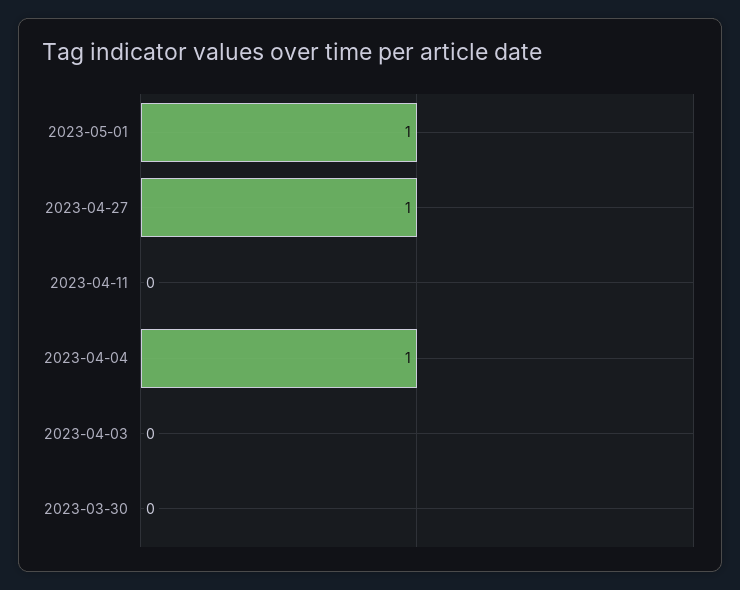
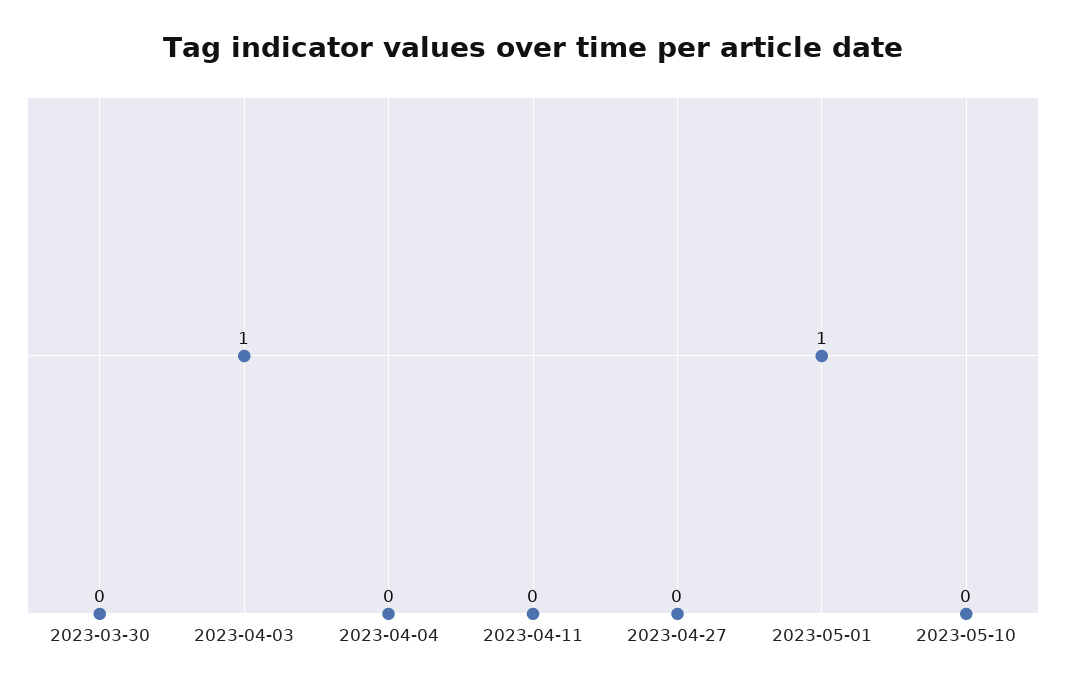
2023-04-27: 1 -> 0
2023-04-04: 1 -> 0
2023-04-03: 0 -> 1
2023-05-10: none -> 0

